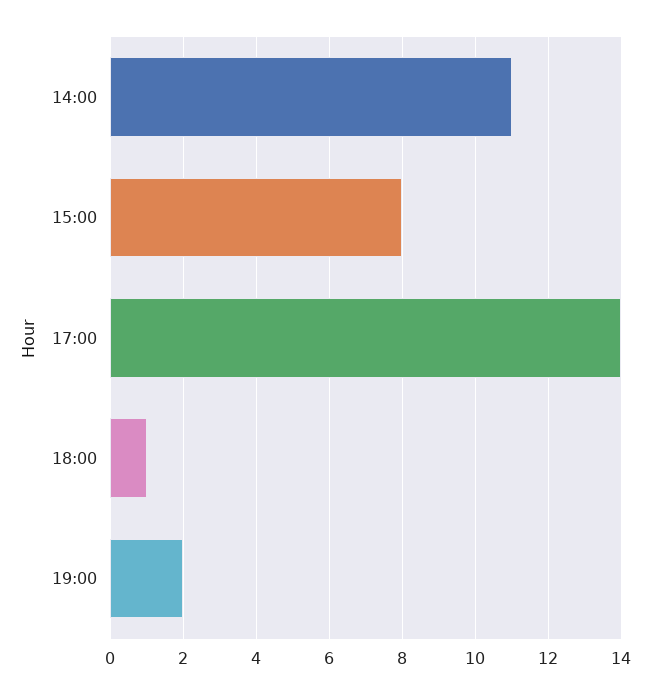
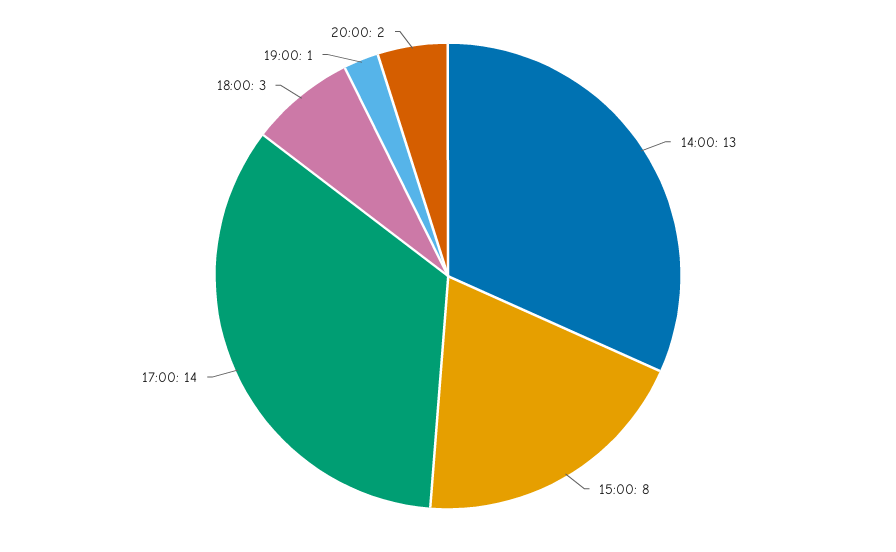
14:00: 11 -> 13
18:00: 1 -> 3
19:00: 2 -> 1
20:00: none -> 2

